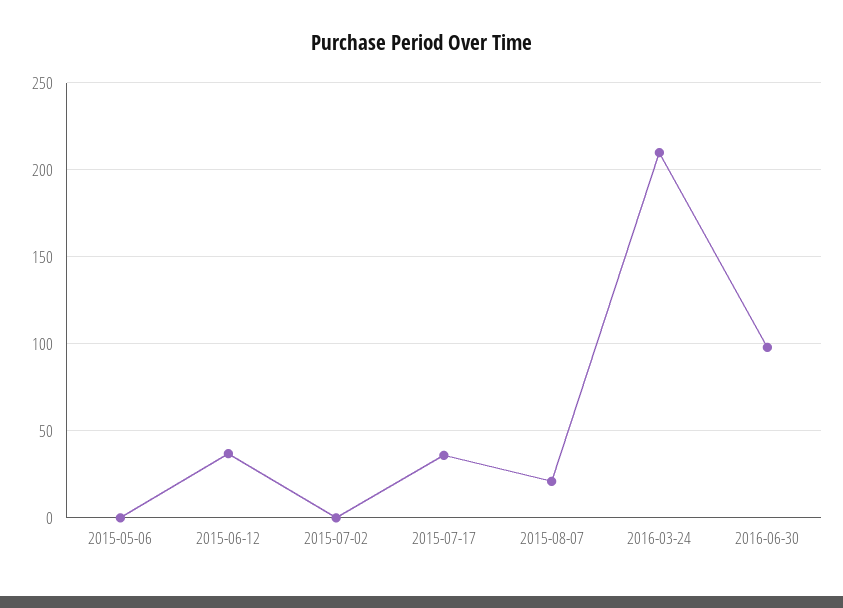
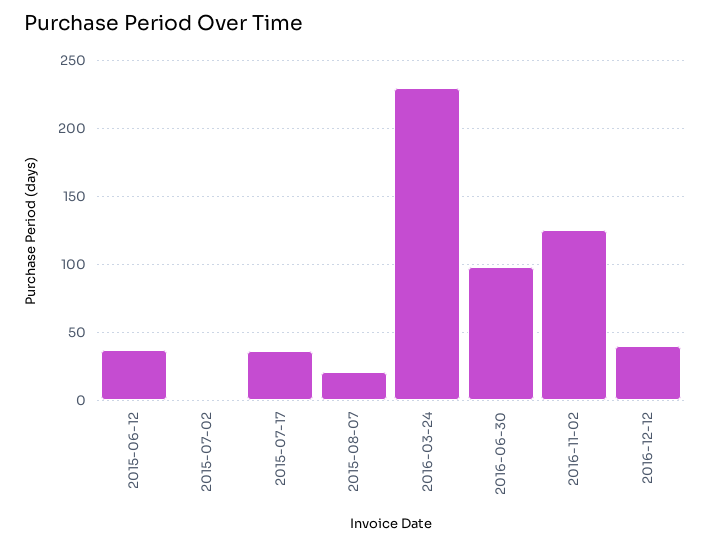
2015-05-06: 0 -> none
2016-03-24: 210 -> 230
2016-11-02: none -> 125
2016-12-12: none -> 40

